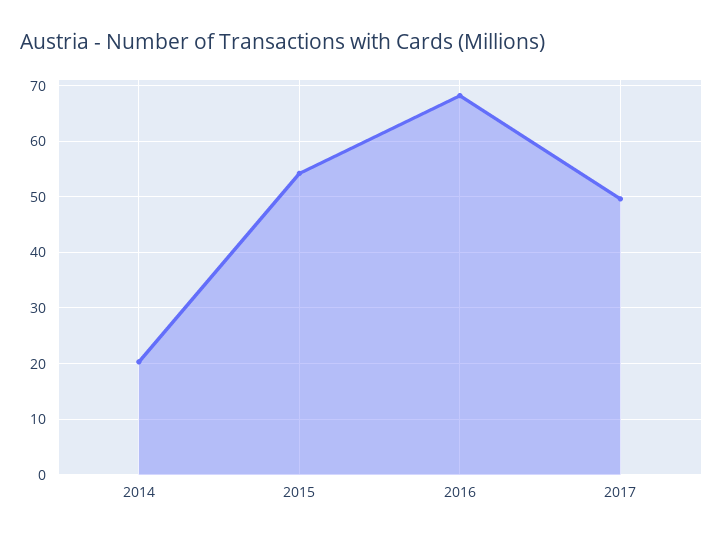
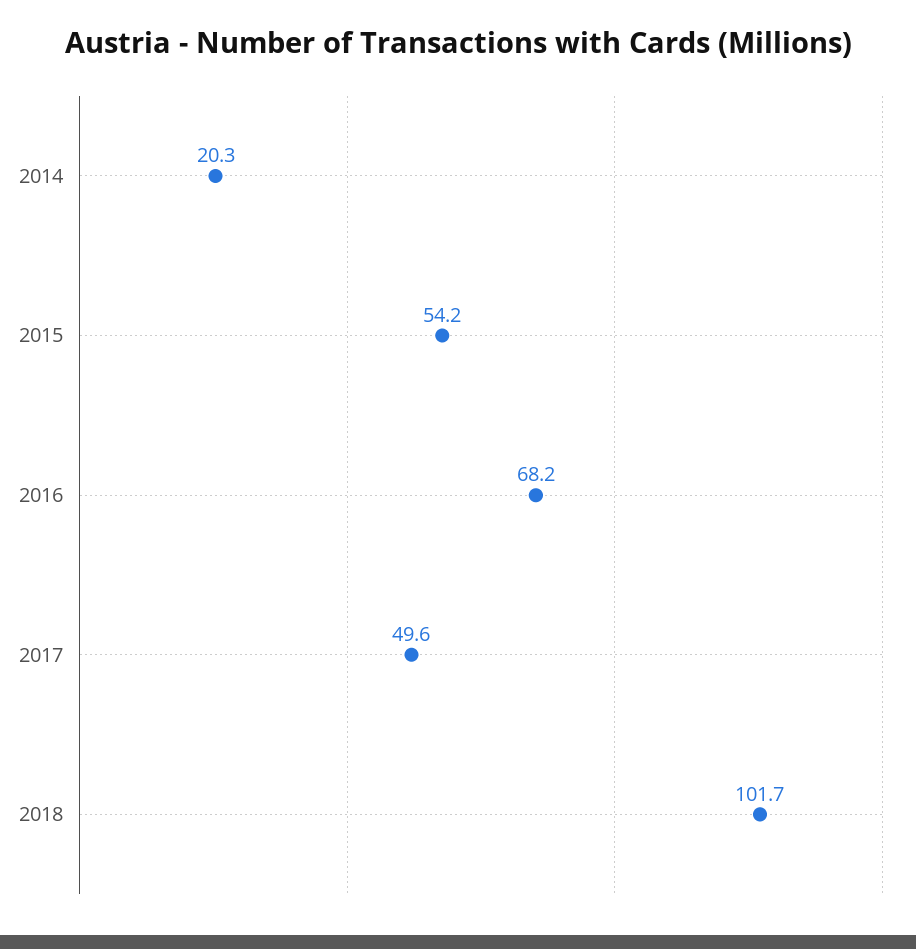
2018: none -> 101.7

